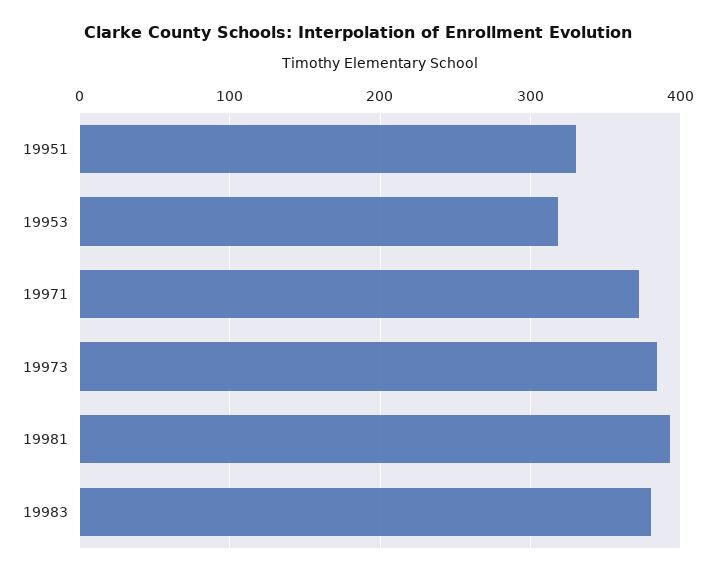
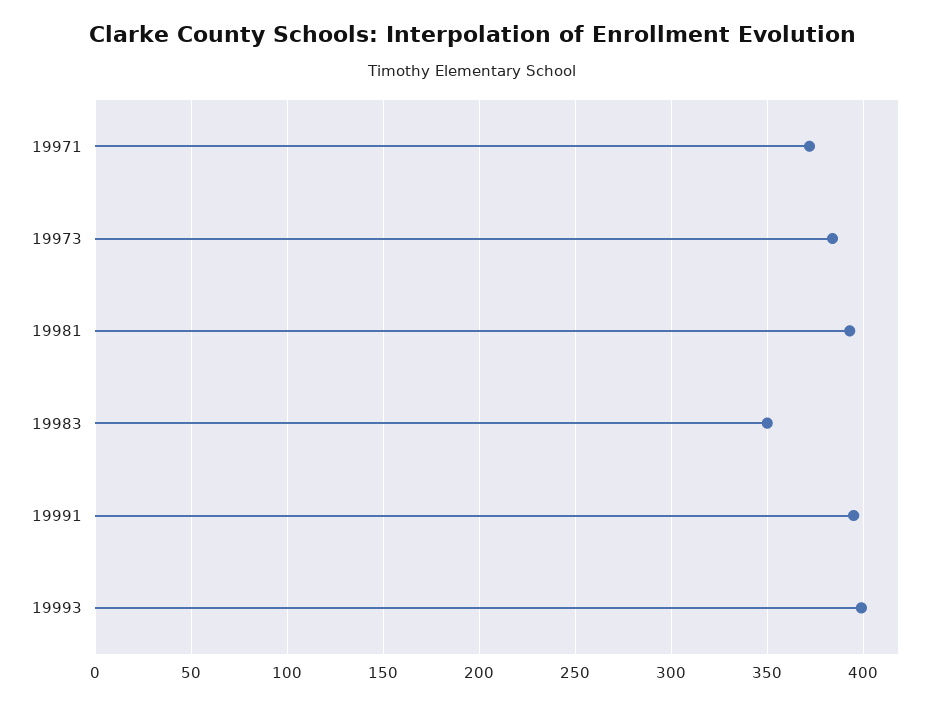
19951: 330 -> none
19953: 320 -> none
19983: 380 -> 350
19991: none -> 395
19993: none -> 400

